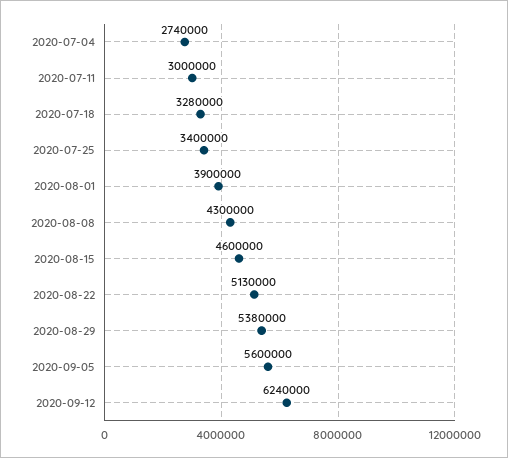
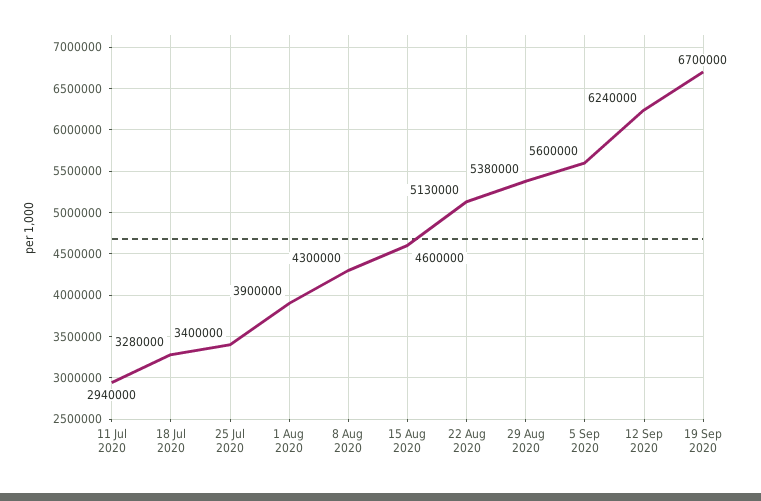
2020-07-04: 2740000 -> none
2020-07-11: 3000000 -> 2940000
19 Sep 2020: none -> 6700000

